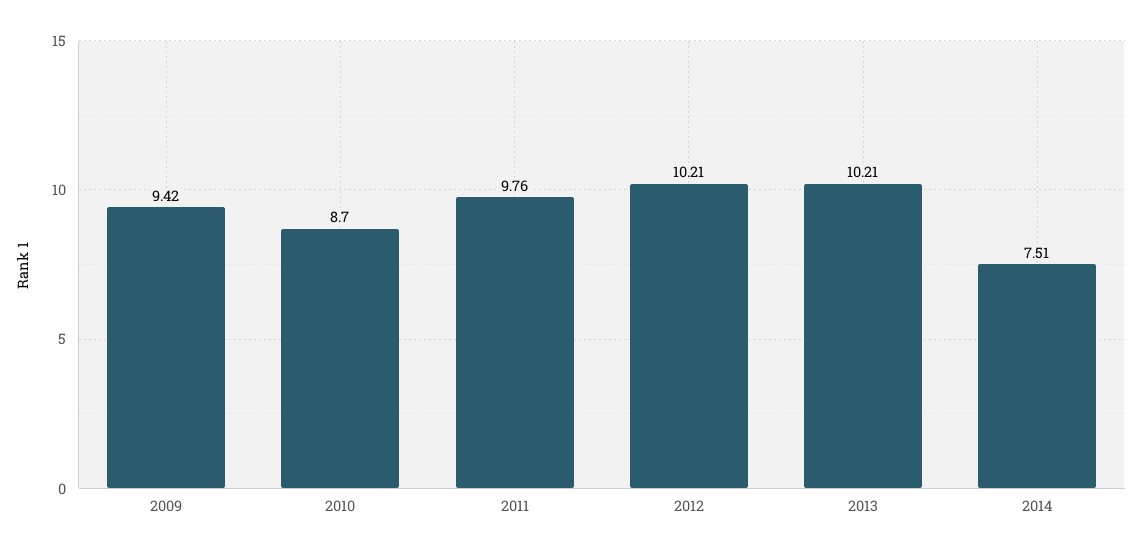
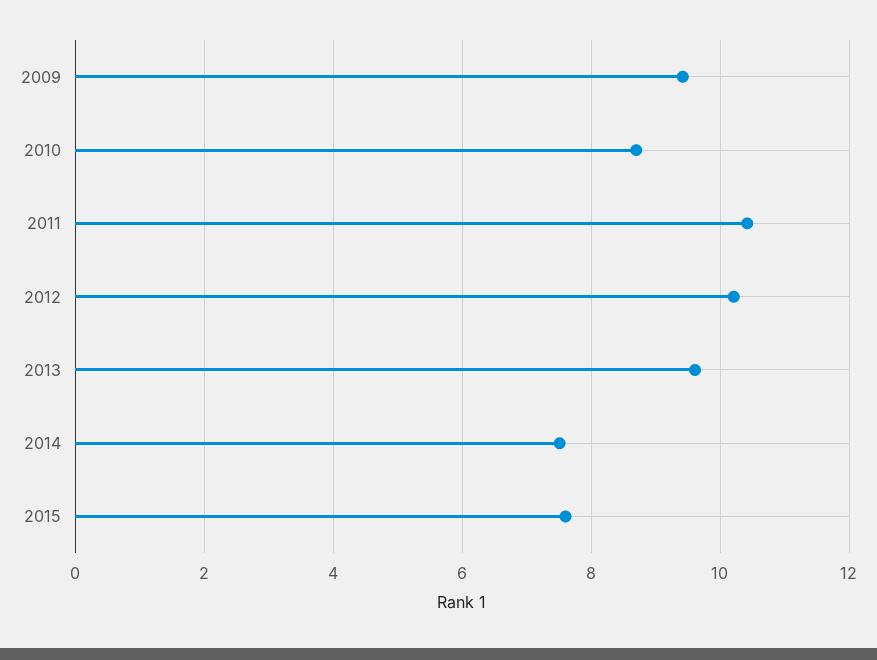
2011: 9.76 -> 10.4
2013: 10.21 -> 9.6
2015: none -> 7.6

